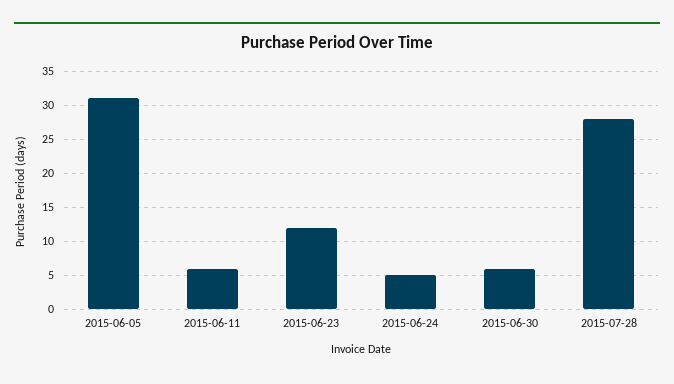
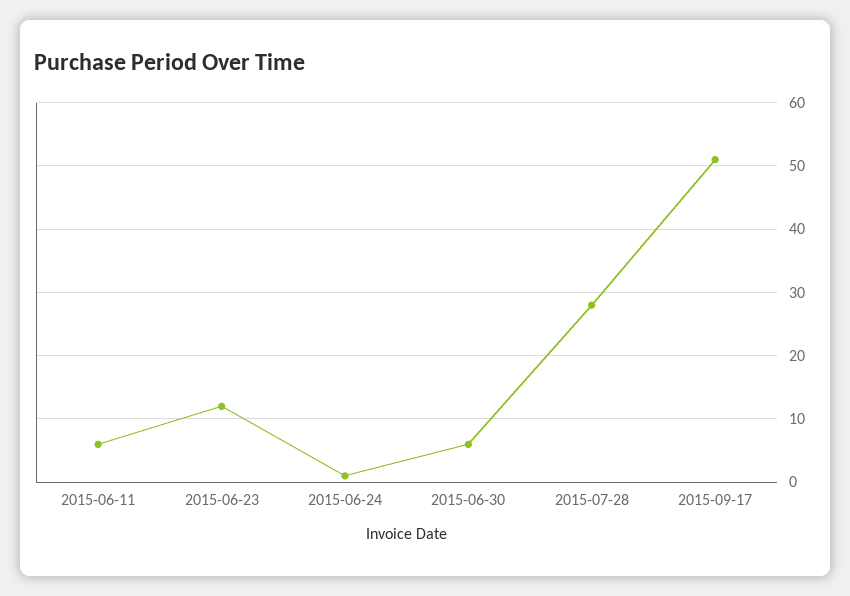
2015-06-05: 31 -> none
2015-06-24: 5 -> 1
2015-09-17: none -> 51

